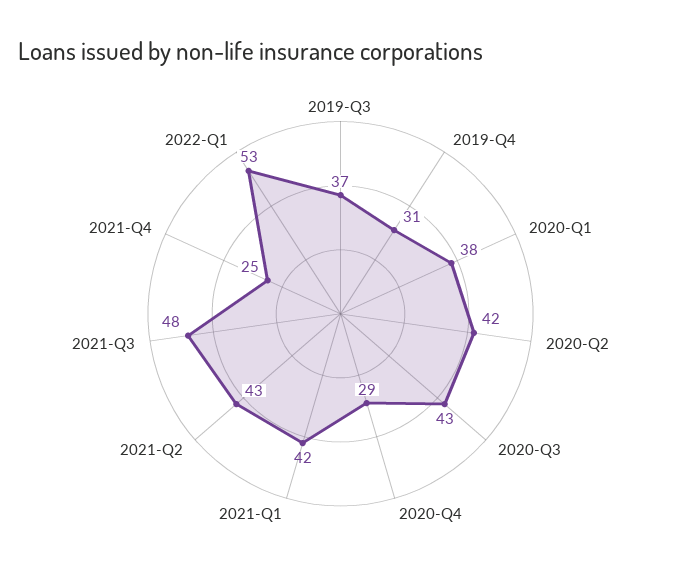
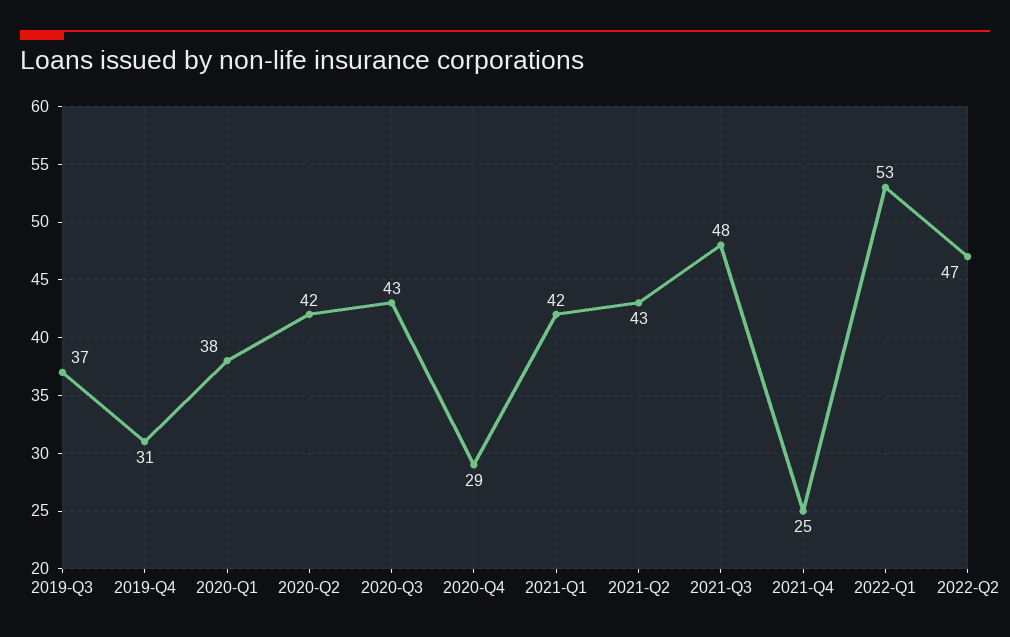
2022-Q2: none -> 47

